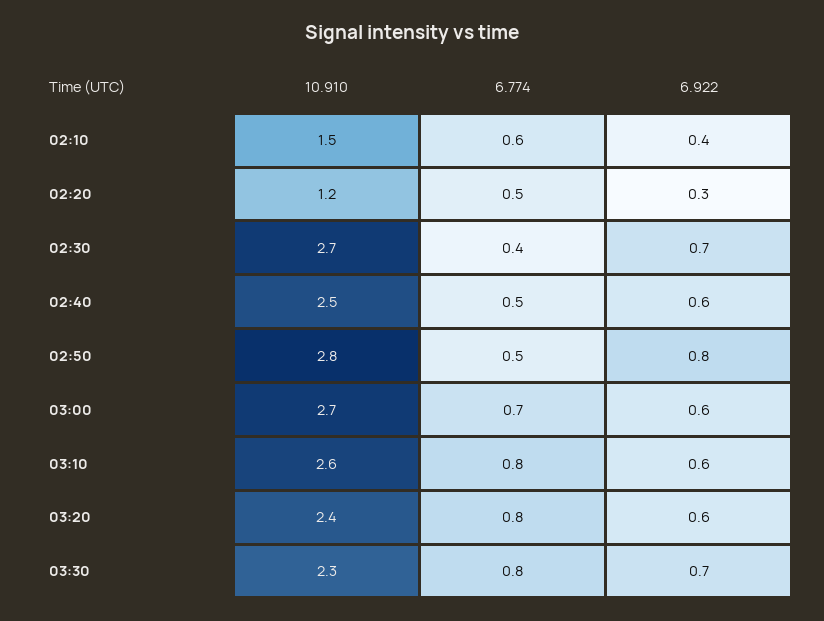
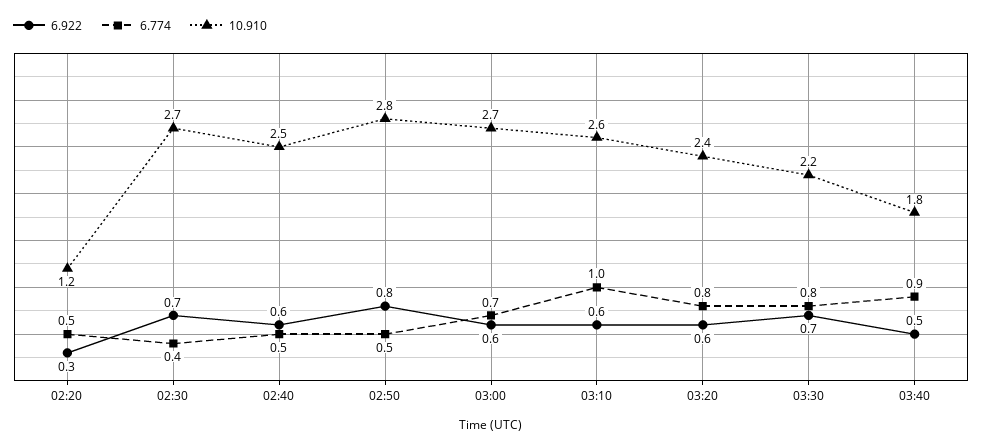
10.910, 02:10: 1.5 -> none
6.774, 02:10: 0.6 -> none
6.922, 02:10: 0.4 -> none
6.774, 03:10: 0.8 -> 1
10.910, 03:30: 2.3 -> 2.2
6.922, 03:40: none -> 0.5
6.774, 03:40: none -> 0.9
10.910, 03:40: none -> 1.8

